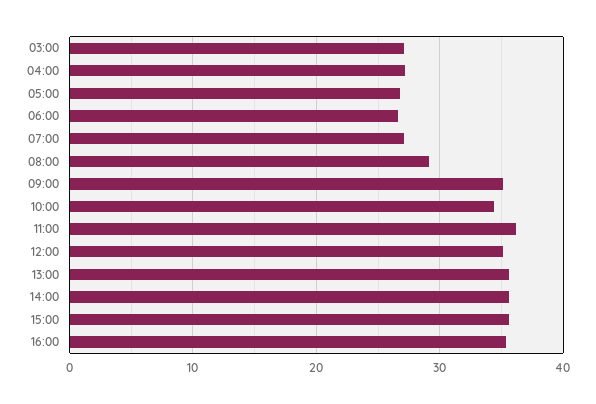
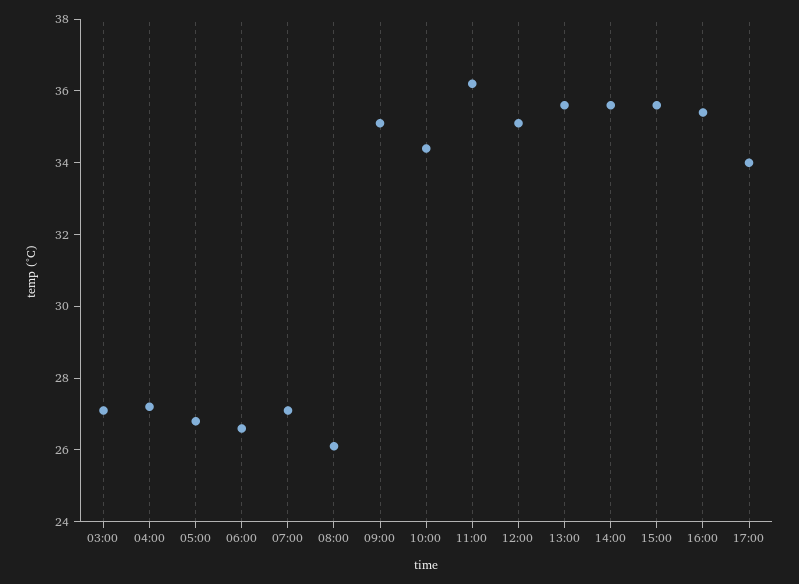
08:00: 29 -> 26
17:00: none -> 34

